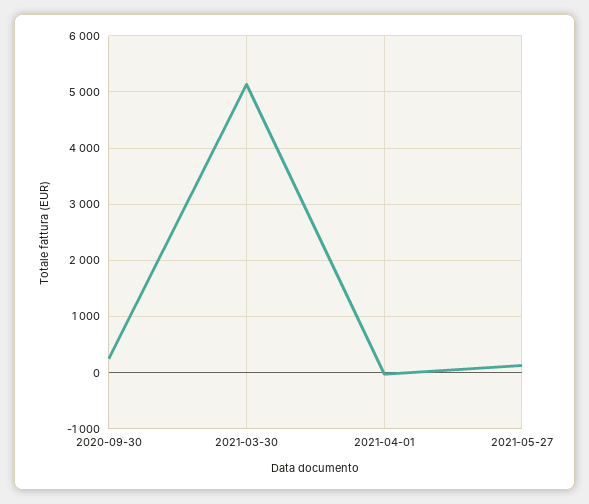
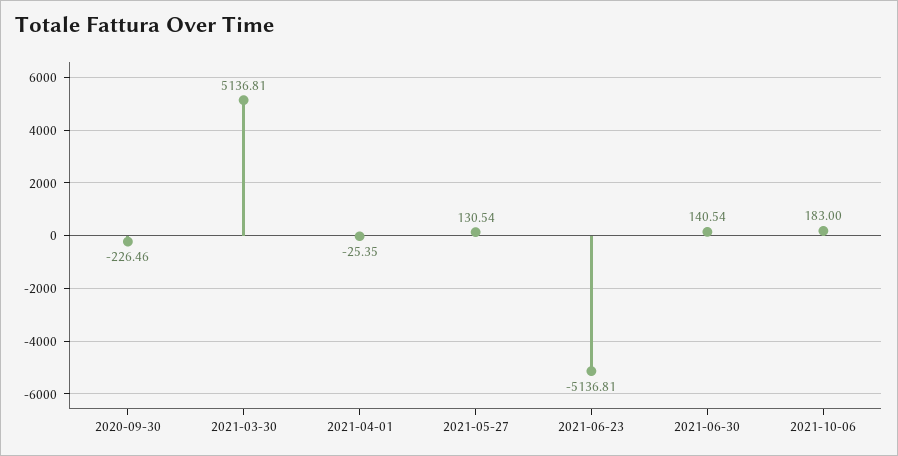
2020-09-30: 200 -> -226.46
2021-06-23: none -> -5136.81
2021-06-30: none -> 140.54
2021-10-06: none -> 183

